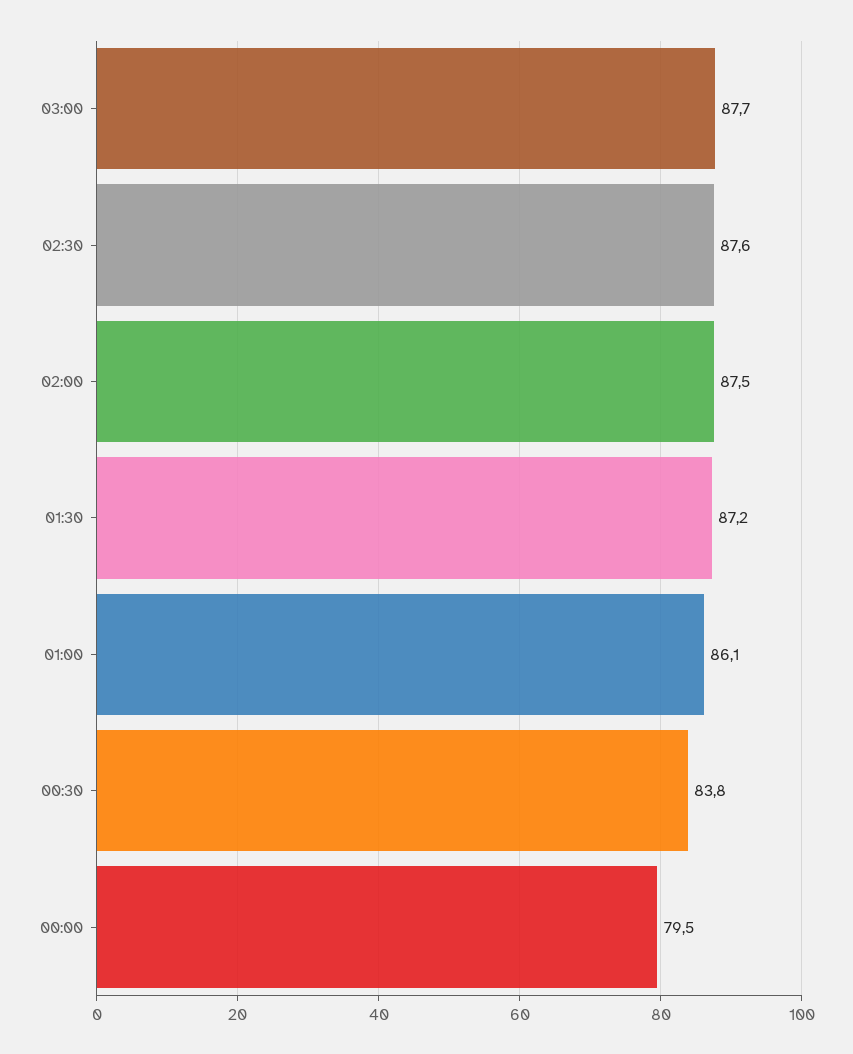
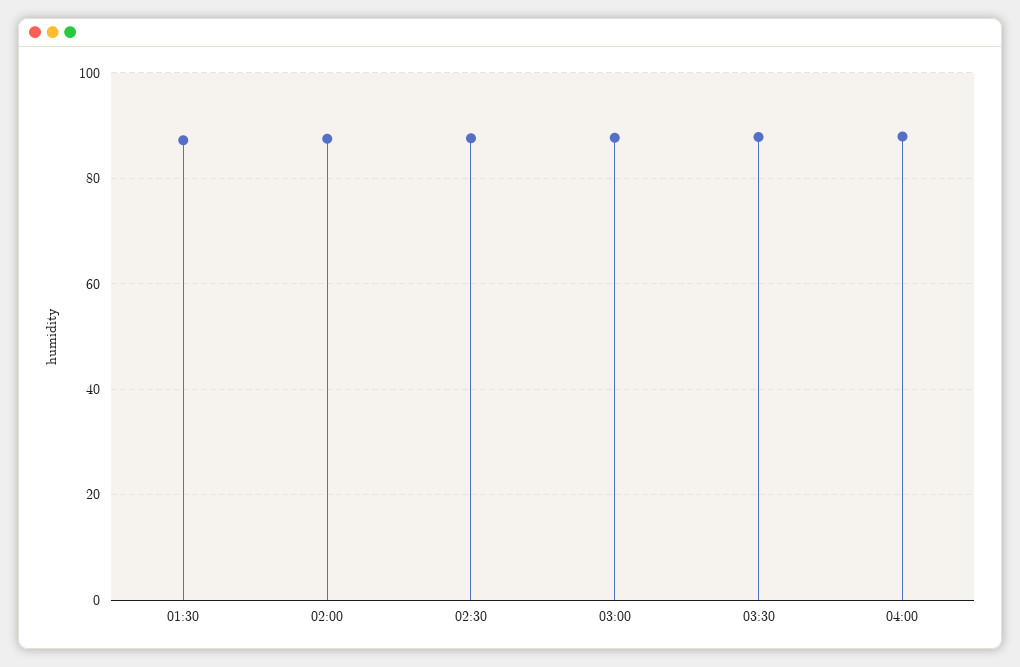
01:00: 86.1 -> none
00:30: 83.8 -> none
00:00: 79.5 -> none
03:30: none -> 88
04:00: none -> 88

